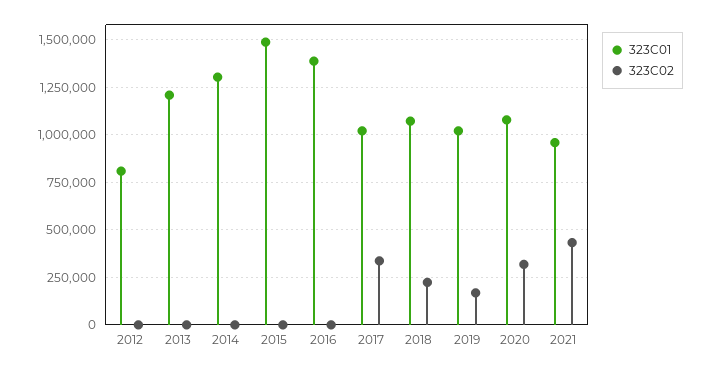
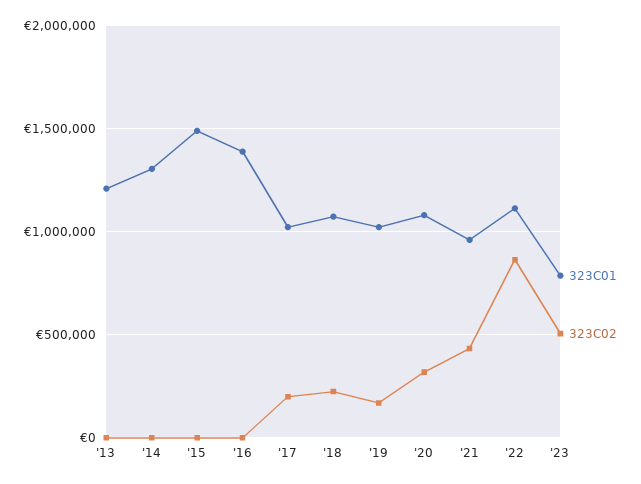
323C01, 2012: 800000 -> none
323C02, 2012: 0 -> none
323C02, 2017: 350000 -> 200000
323C01, '22: none -> 1100000
323C02, '22: none -> 850000
323C01, '23: none -> 800000
323C02, '23: none -> 500000

